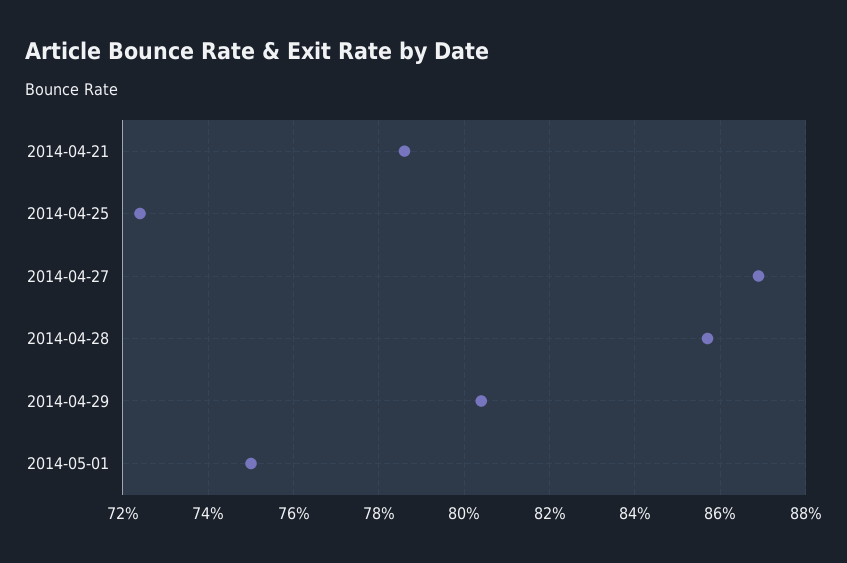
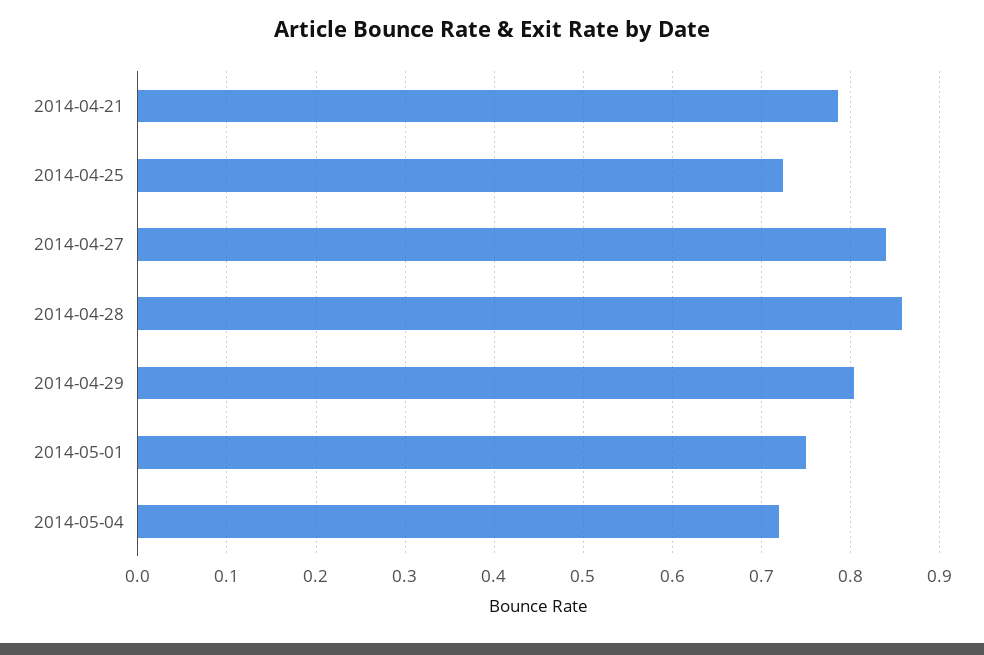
2014-04-27: 0.87 -> 0.84
2014-05-04: none -> 0.72

